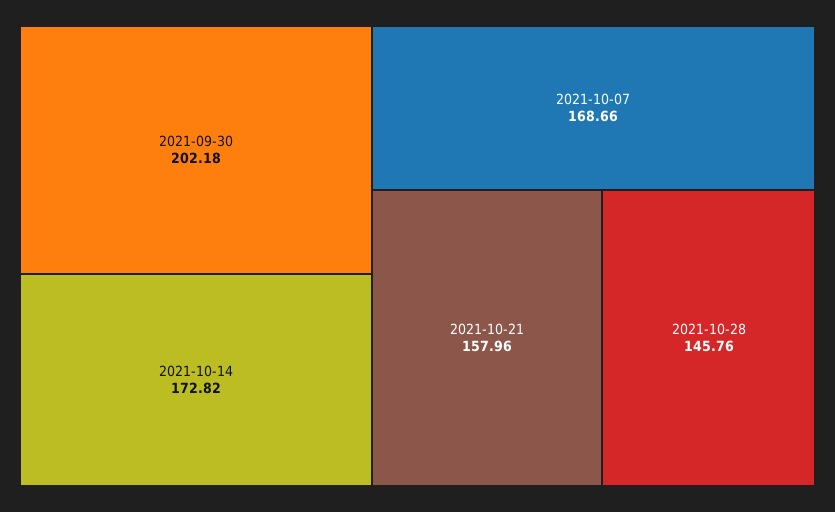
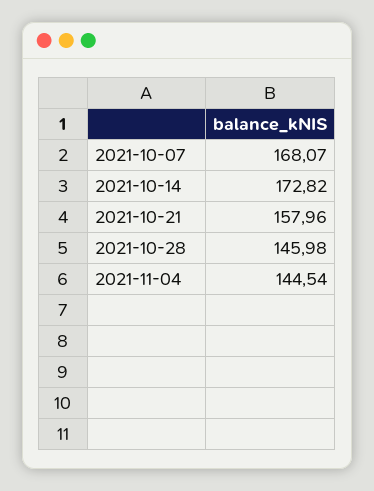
2021-09-30: 202.18 -> none
2021-10-07: 168.66 -> 168.07
2021-10-28: 145.76 -> 145.98
2021-11-04: none -> 144.54

